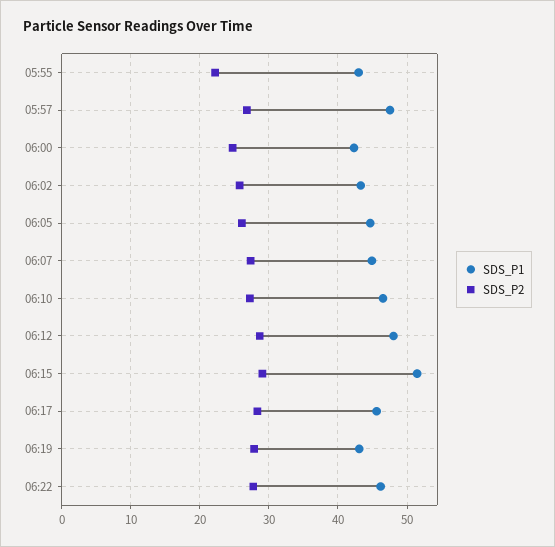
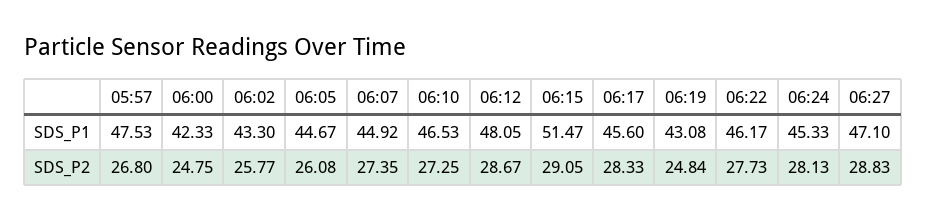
SDS_P1, 05:55: 43 -> none
SDS_P2, 05:55: 22 -> none
SDS_P2, 06:19: 28 -> 24.84
SDS_P1, 06:24: none -> 45.33
SDS_P1, 06:27: none -> 47.1
SDS_P2, 06:24: none -> 28.13
SDS_P2, 06:27: none -> 28.83

